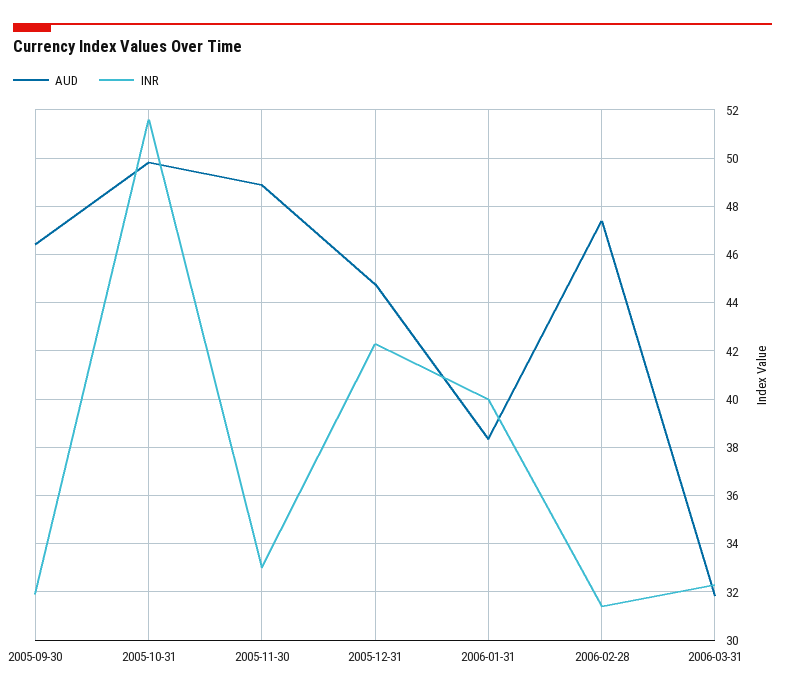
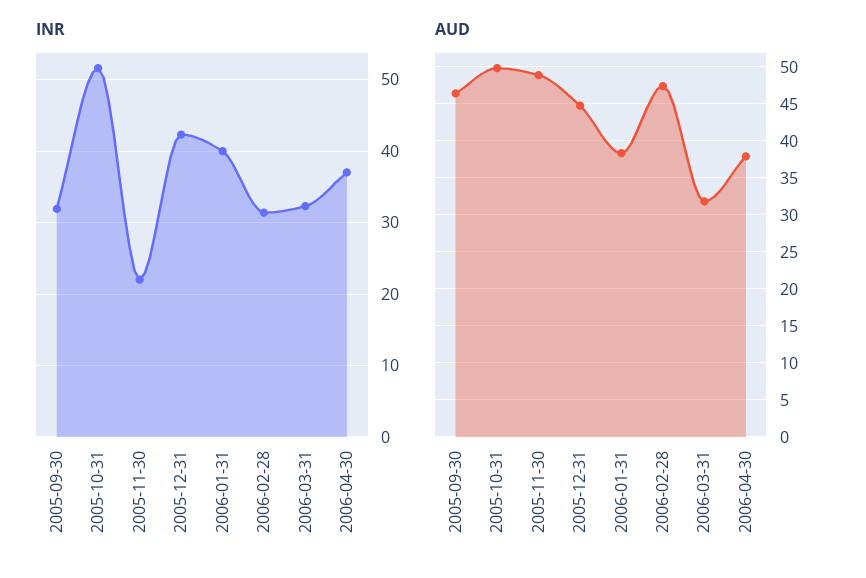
INR, 2005-11-30: 33 -> 22
INR, 2006-04-30: none -> 37
AUD, 2006-04-30: none -> 38

